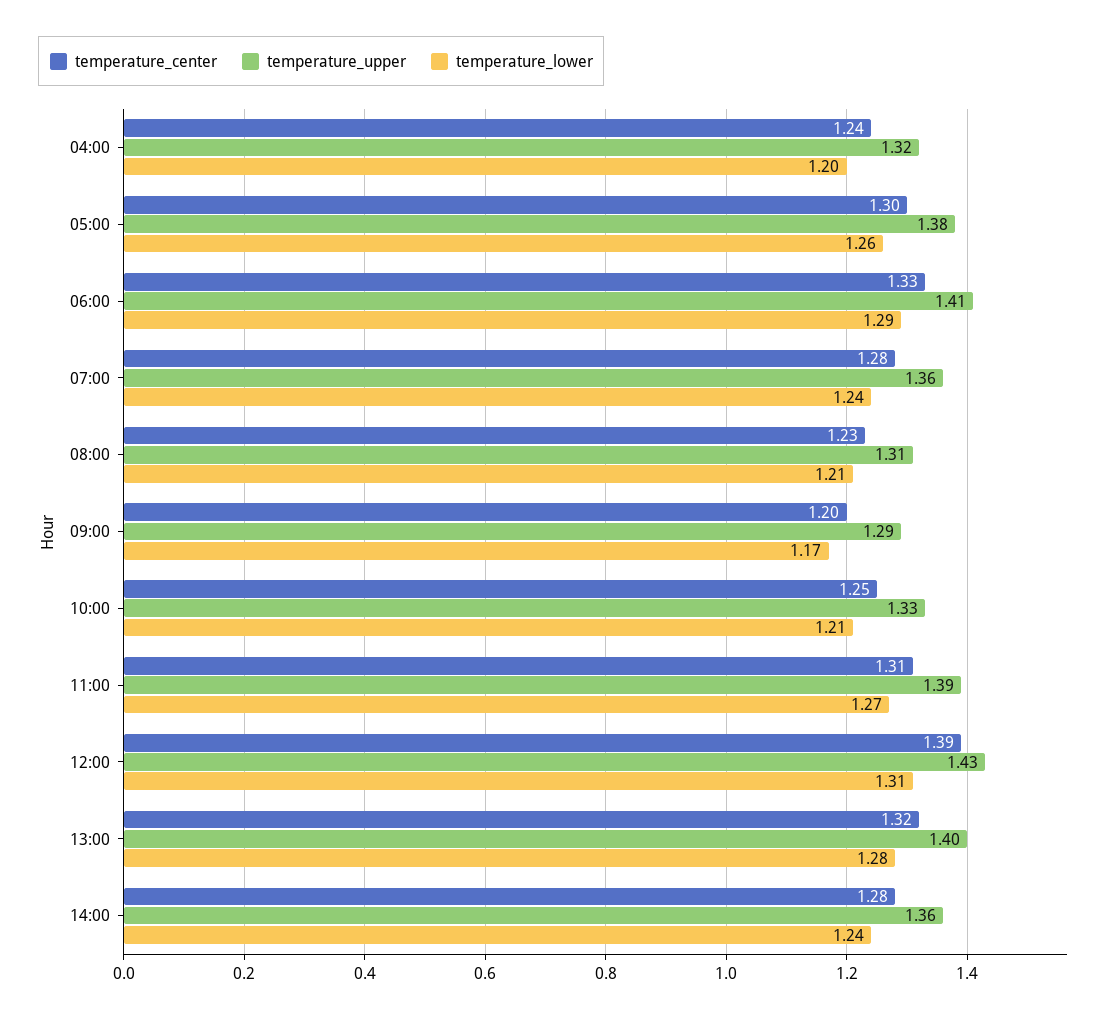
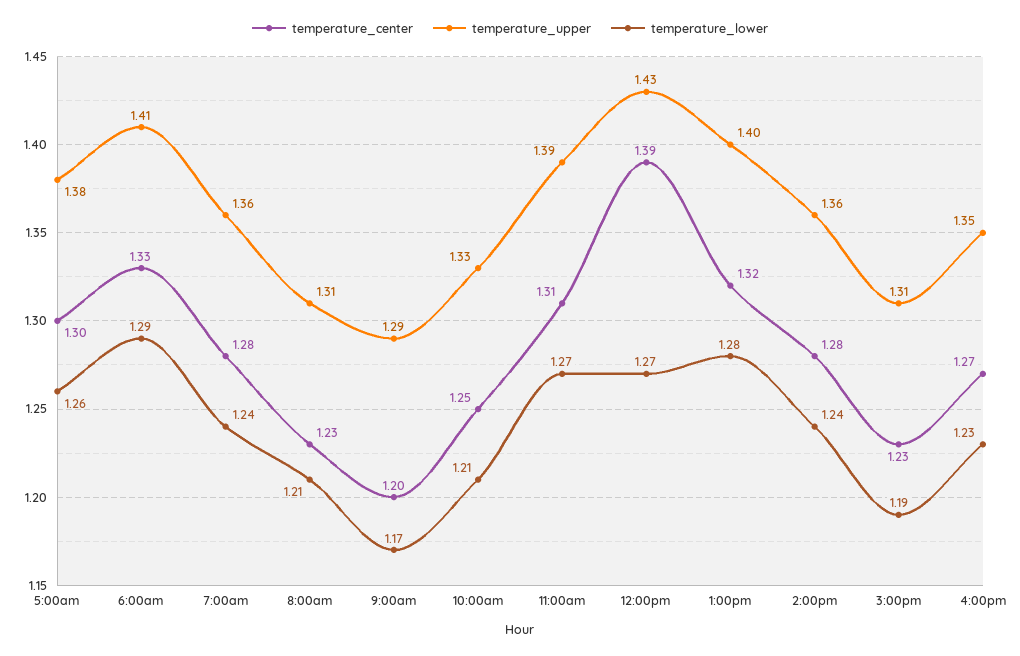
temperature_center, 04:00: 1.24 -> none
temperature_upper, 04:00: 1.32 -> none
temperature_lower, 04:00: 1.2 -> none
temperature_lower, 12:00: 1.31 -> 1.27
temperature_center, 3:00pm: none -> 1.23
temperature_upper, 3:00pm: none -> 1.31
temperature_lower, 3:00pm: none -> 1.19
temperature_center, 4:00pm: none -> 1.27
temperature_upper, 4:00pm: none -> 1.35
temperature_lower, 4:00pm: none -> 1.23

